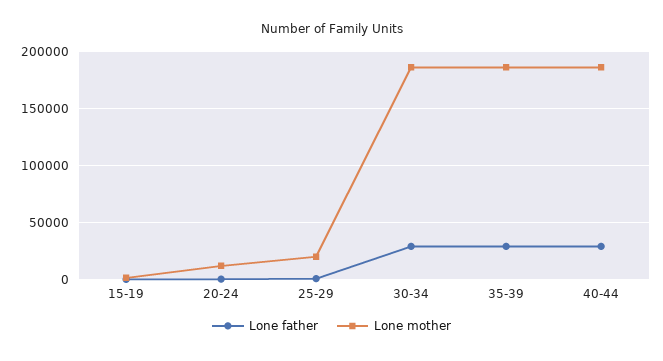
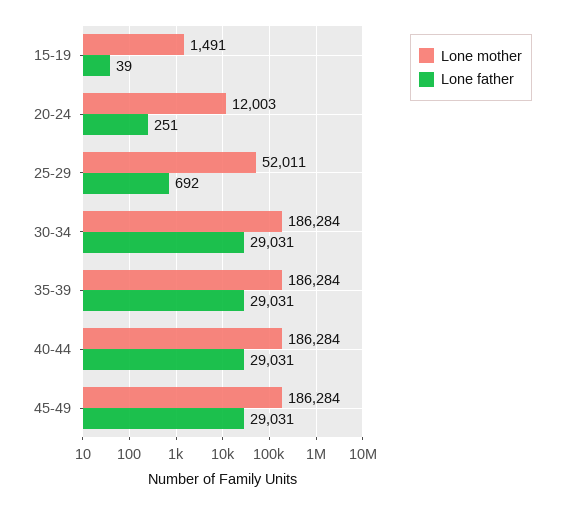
Lone mother, 25-29: 20000 -> 52011
Lone mother, 45-49: none -> 186284
Lone father, 45-49: none -> 29031

